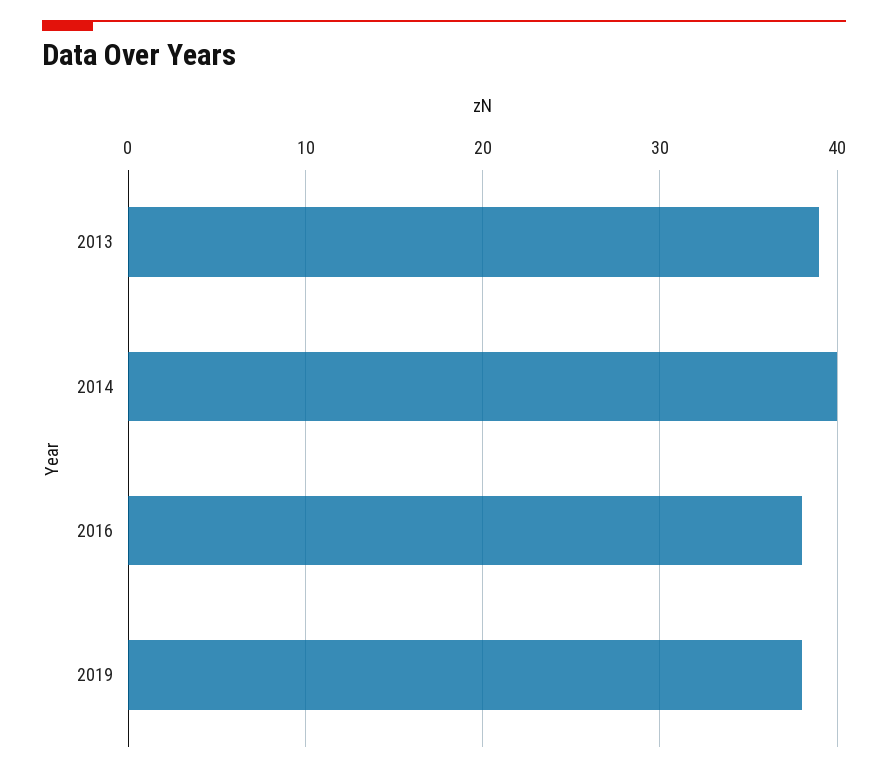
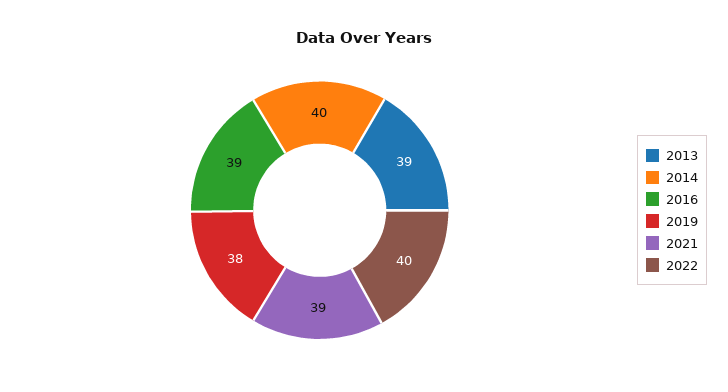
2016: 38 -> 39
2021: none -> 39
2022: none -> 40

